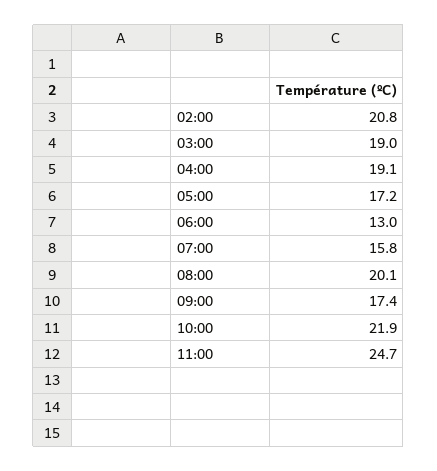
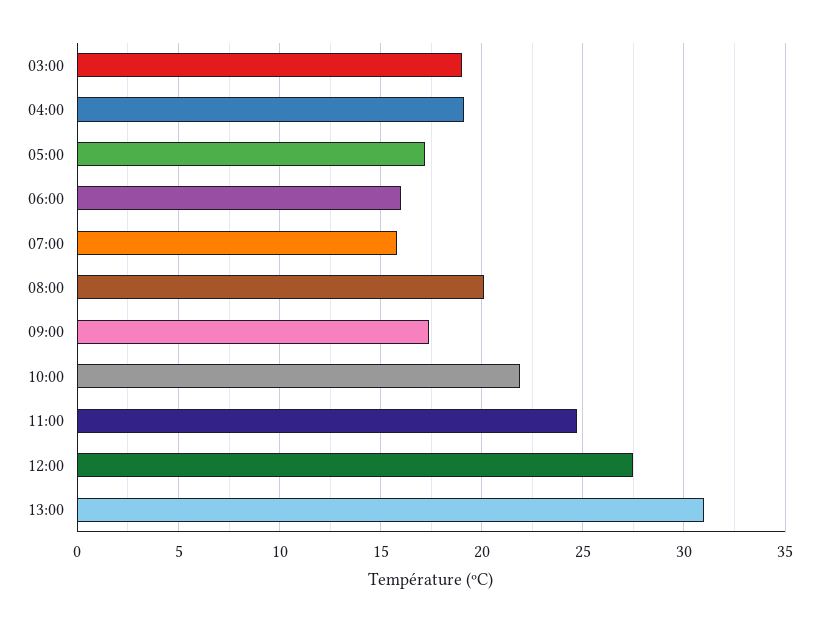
02:00: 20.8 -> none
06:00: 13 -> 16
12:00: none -> 27.5
13:00: none -> 31

